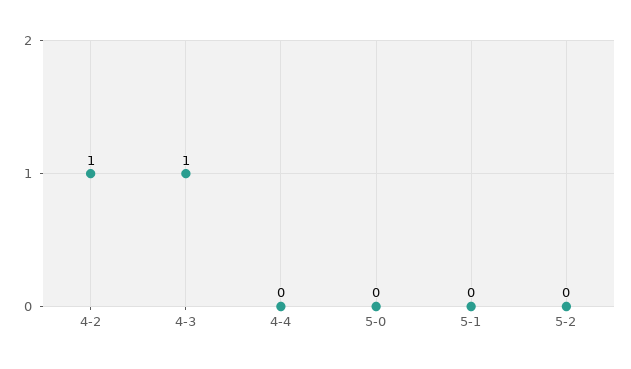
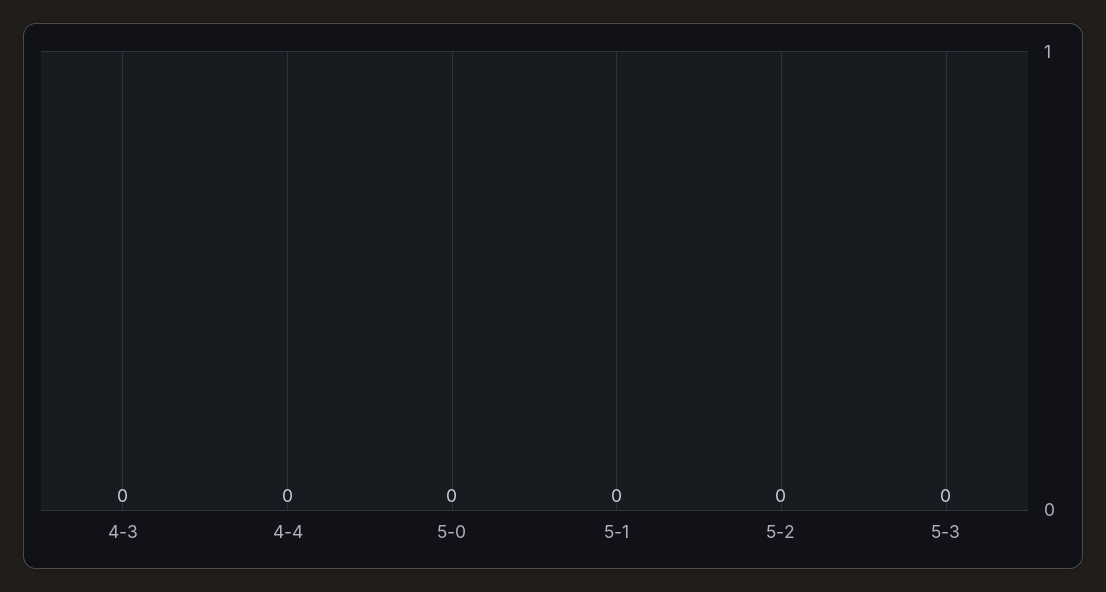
4-2: 1 -> none
4-3: 1 -> 0
5-3: none -> 0

